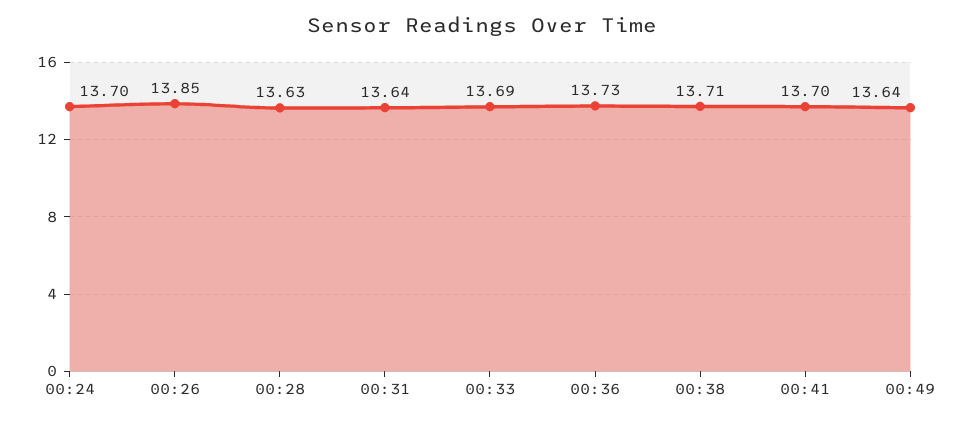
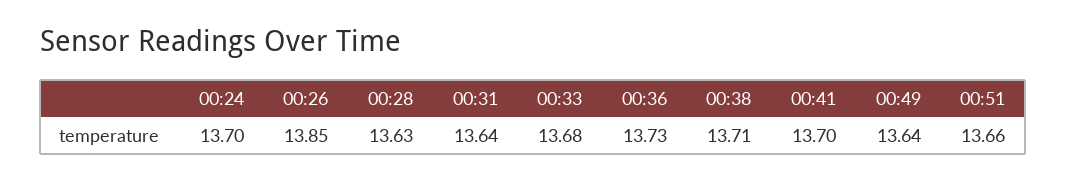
00:33: 13.69 -> 13.68
00:51: none -> 13.66

